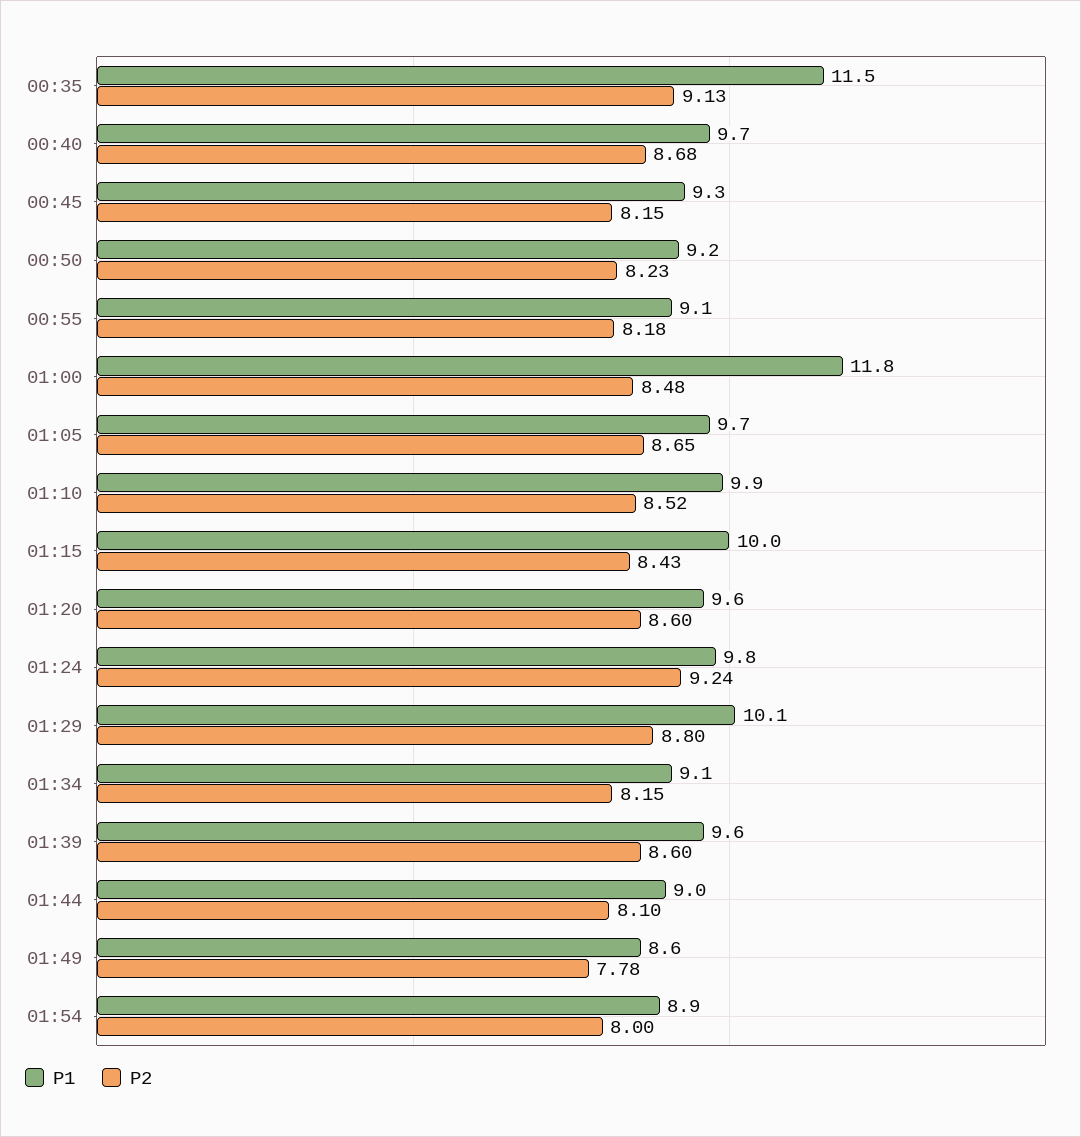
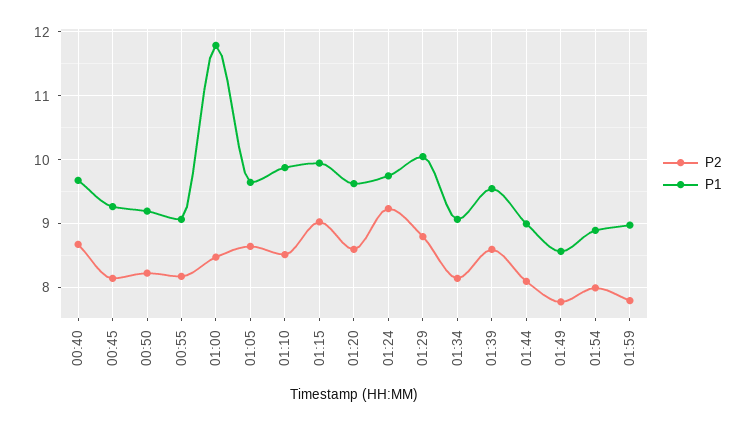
P1, 00:35: 11.5 -> none
P2, 00:35: 9.13 -> none
P2, 01:15: 8.43 -> 9
P2, 01:59: none -> 7.8
P1, 01:59: none -> 9

